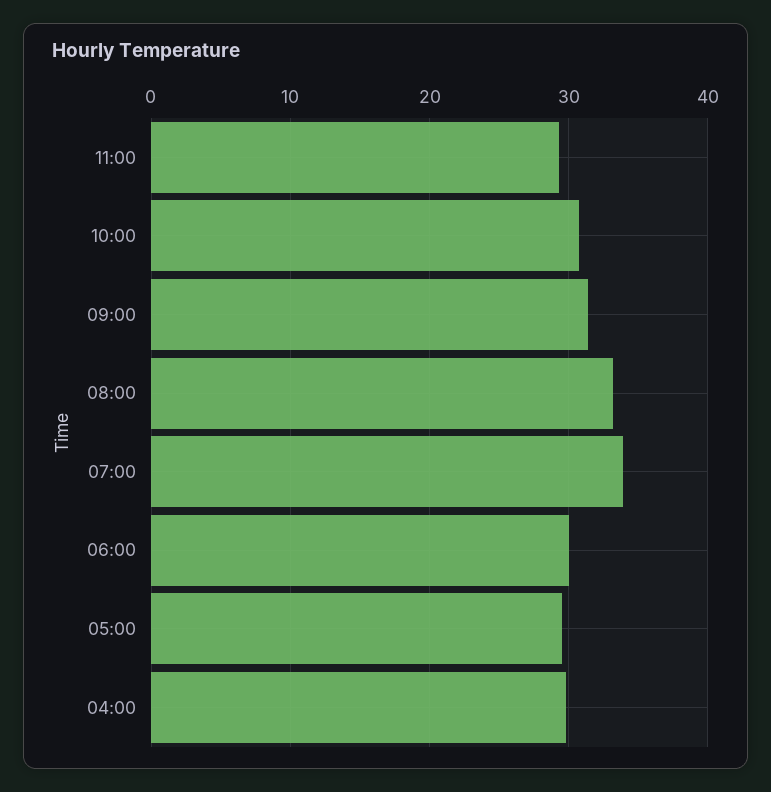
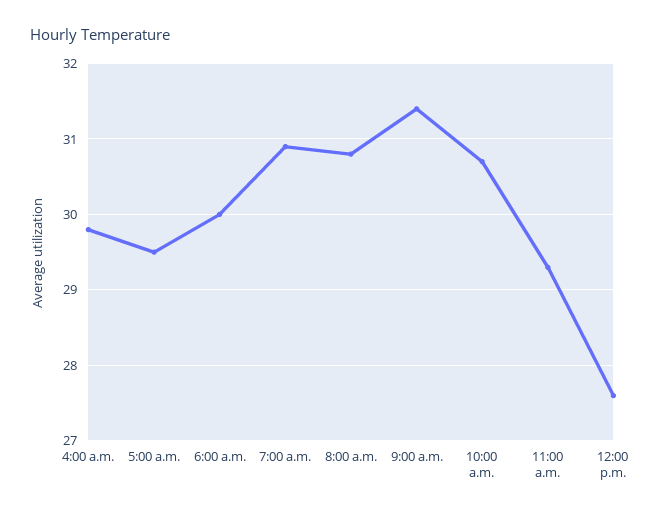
08:00: 33 -> 30.8
07:00: 34 -> 30.9
12:00 p.m.: none -> 27.6

